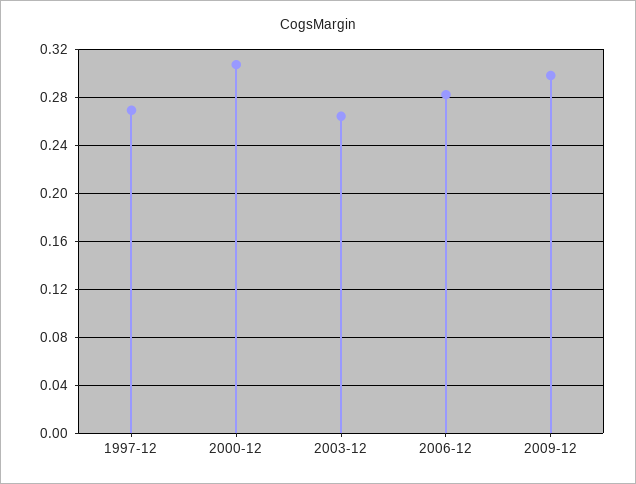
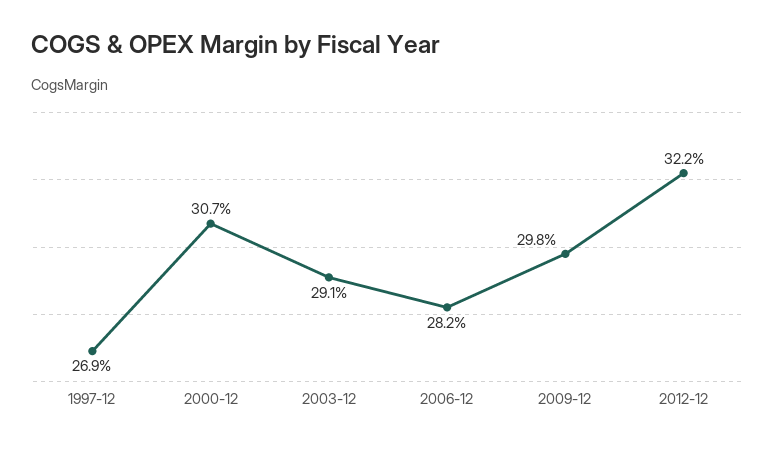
2003-12: 0.265 -> 0.291
2012-12: none -> 0.322

